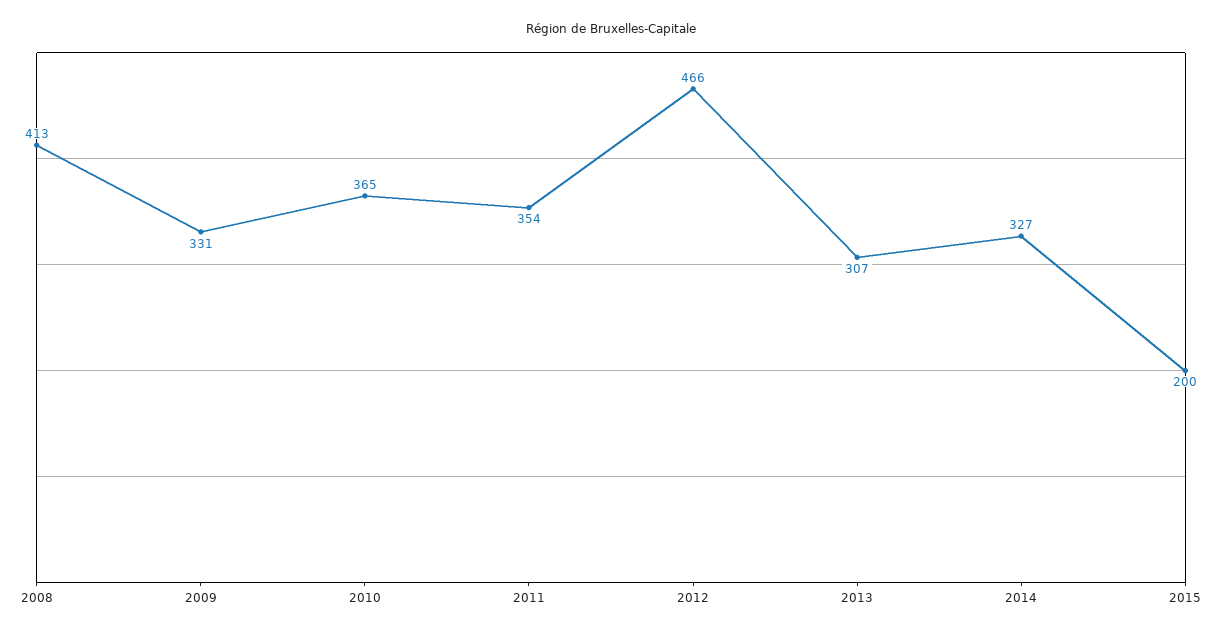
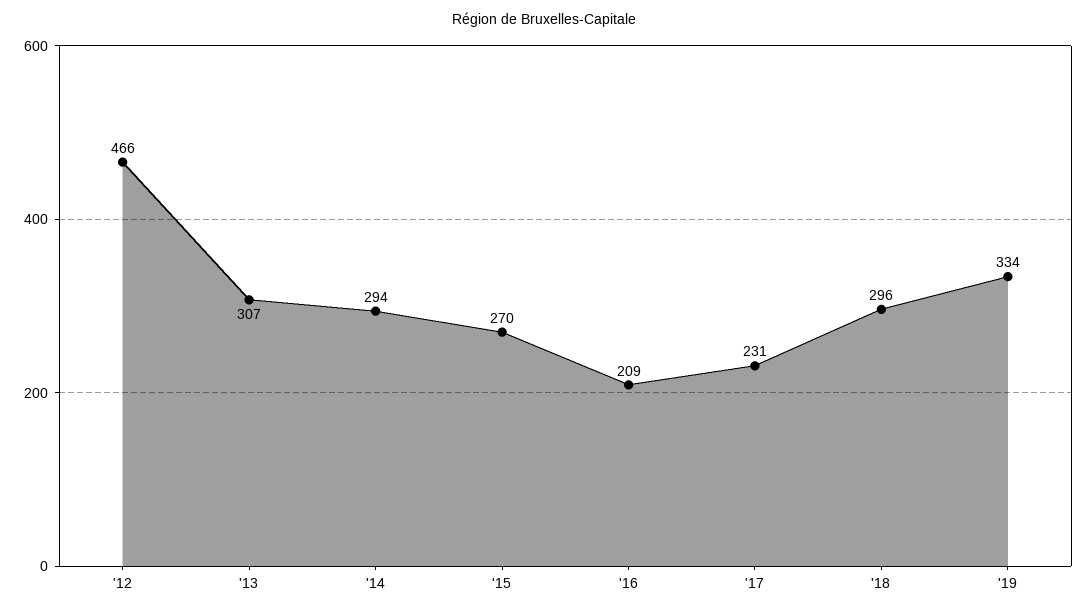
2008: 413 -> none
2009: 331 -> none
2010: 365 -> none
2011: 354 -> none
2014: 327 -> 294
2015: 200 -> 270
'16: none -> 209
'17: none -> 231
'18: none -> 296
'19: none -> 334

